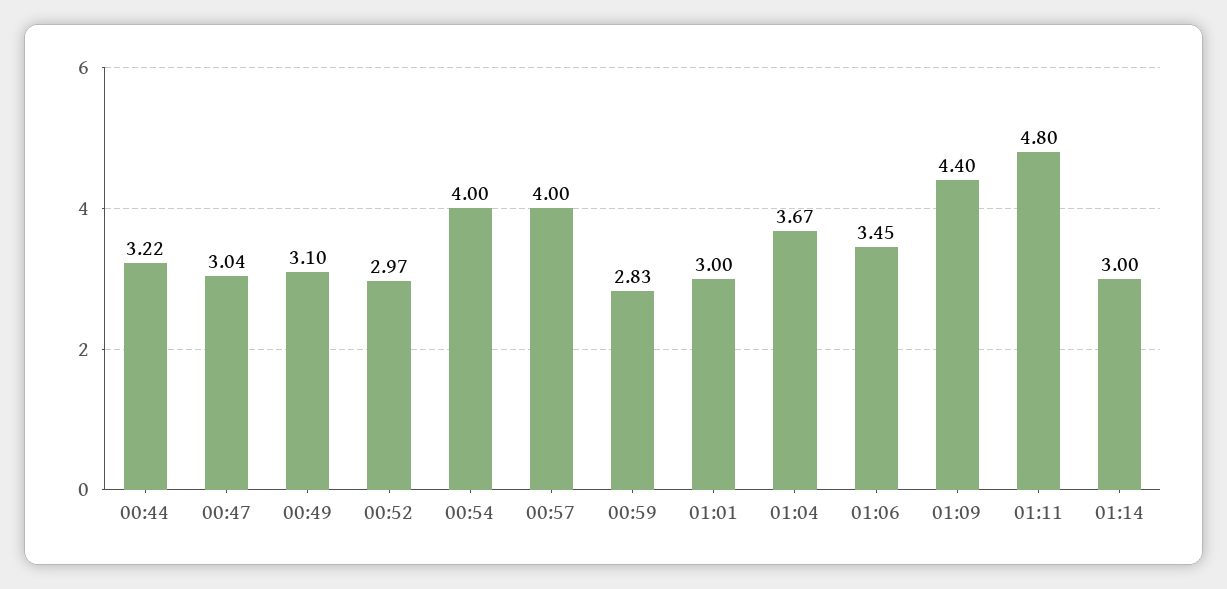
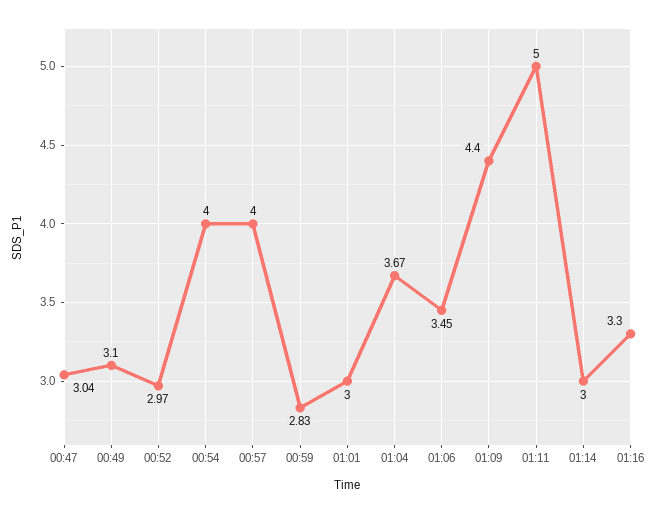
00:44: 3.22 -> none
01:11: 4.8 -> 5
01:16: none -> 3.3

